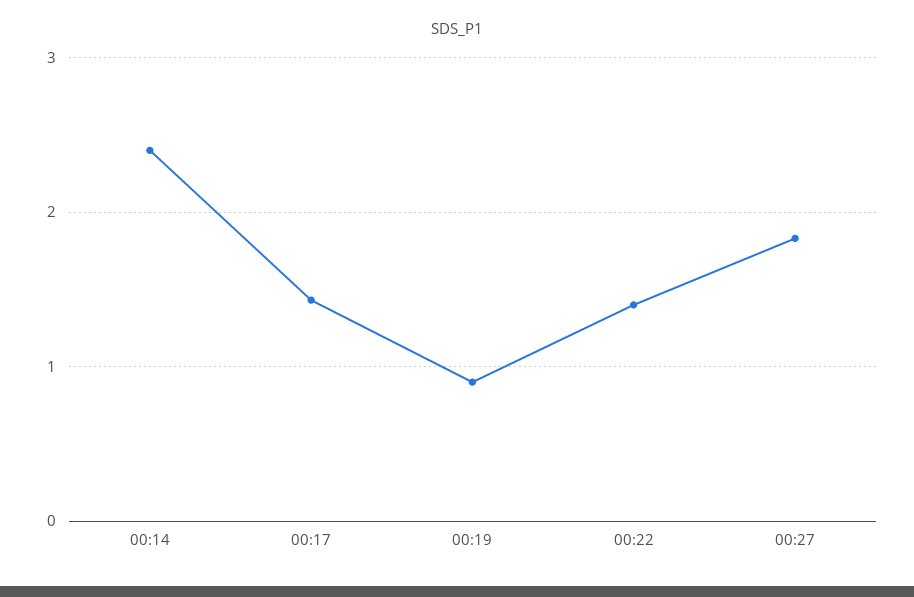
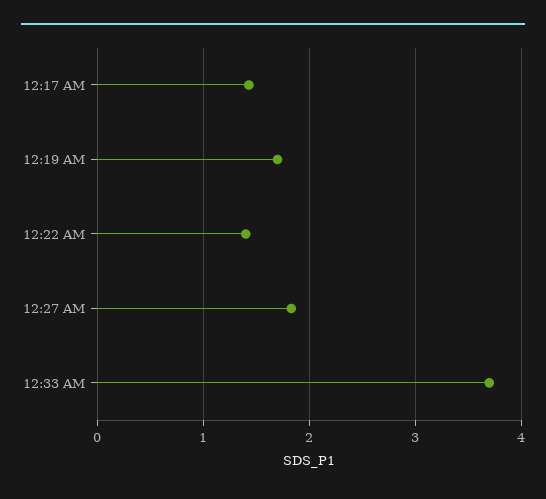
00:14: 2.4 -> none
00:19: 0.9 -> 1.7
12:33 AM: none -> 3.7

